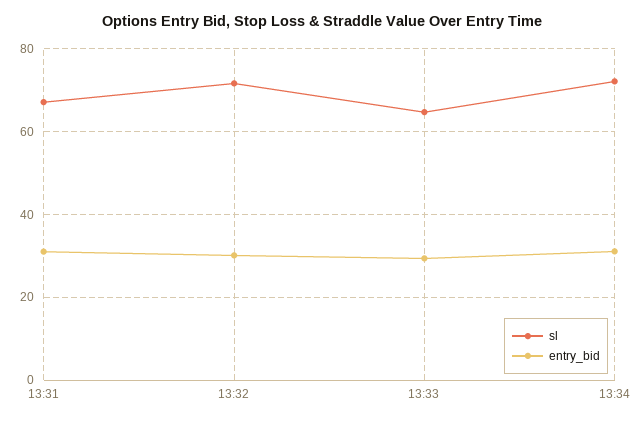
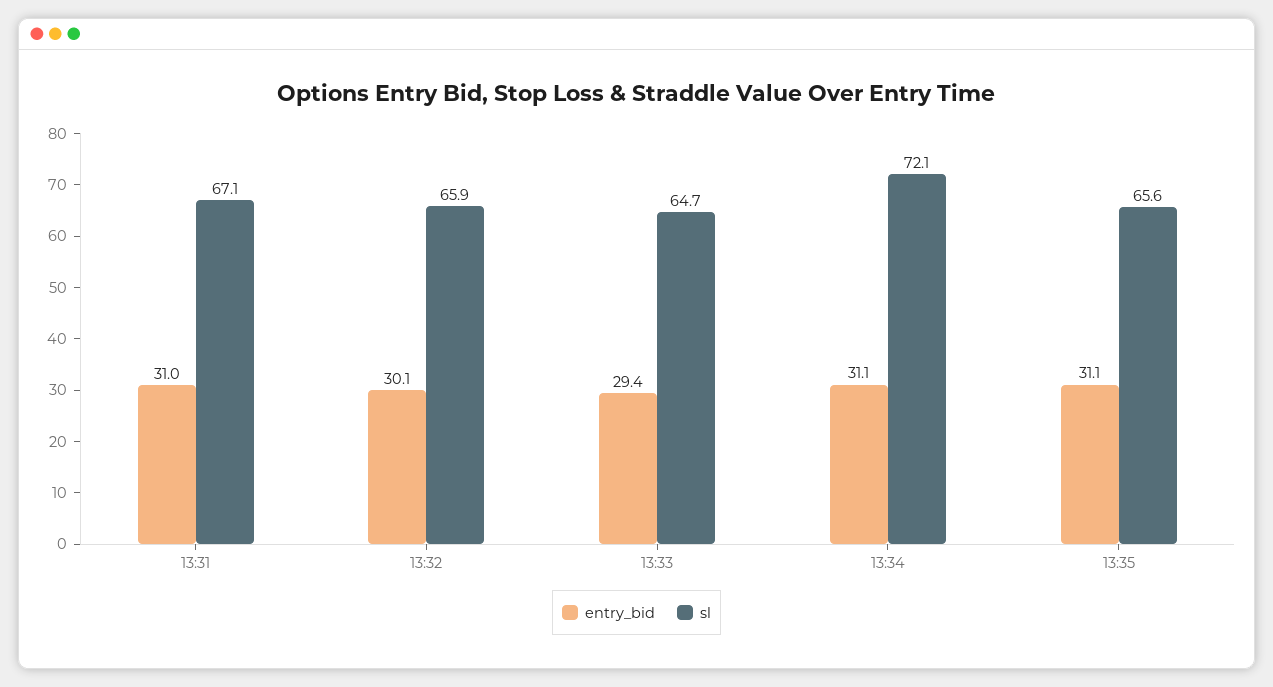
sl, 13:32: 72 -> 65.9
entry_bid, 13:35: none -> 31.1
sl, 13:35: none -> 65.6

